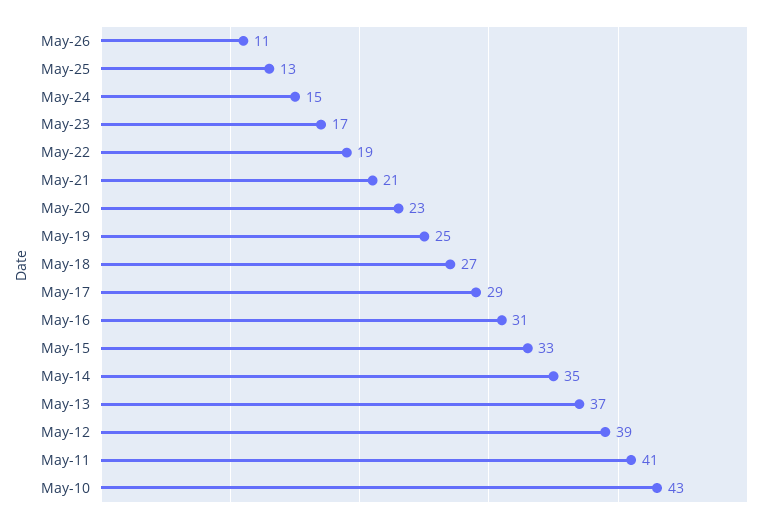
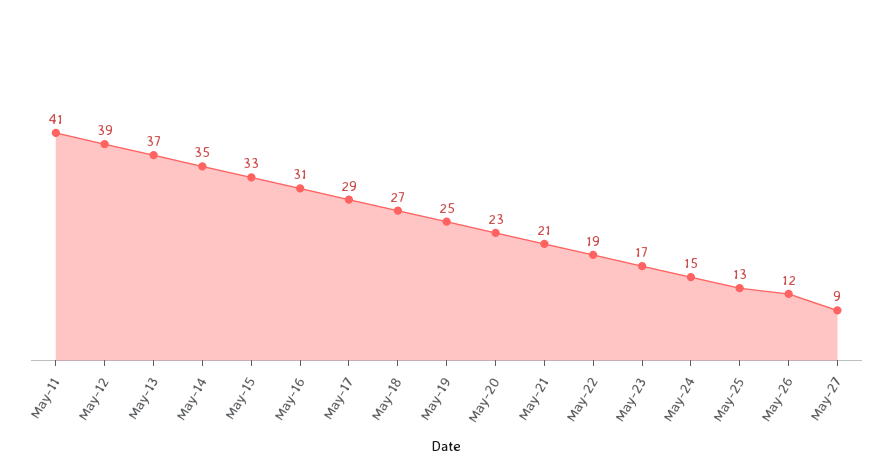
May-26: 11 -> 12
May-10: 43 -> none
May-27: none -> 9

